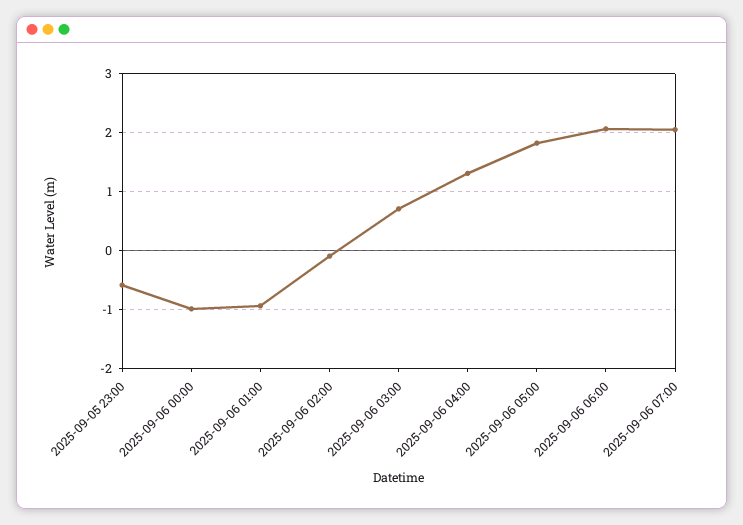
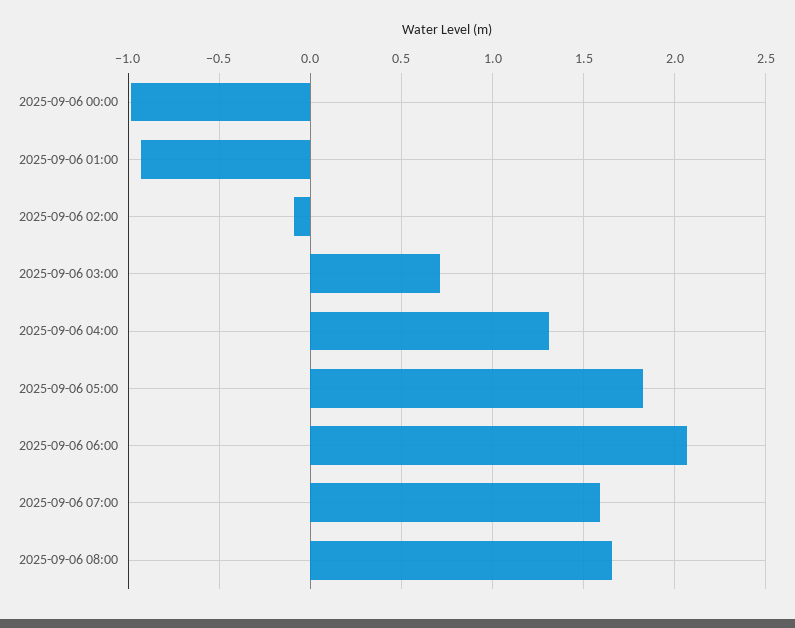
2025-09-05 23:00: -0.6 -> none
2025-09-06 07:00: 2 -> 1.6
2025-09-06 08:00: none -> 1.65

